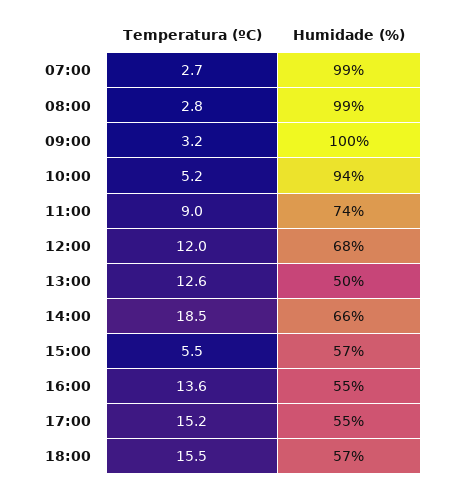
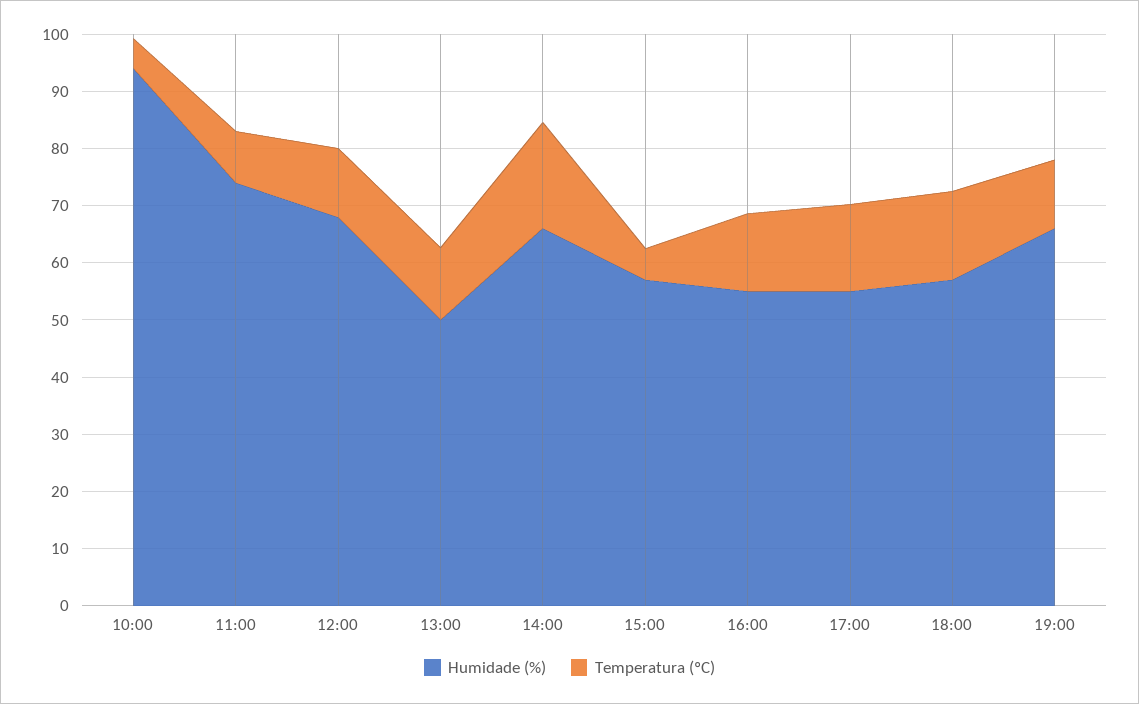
Temperatura (ºC), 07:00: 2.7 -> none
Humidade (%), 07:00: 99 -> none
Temperatura (ºC), 08:00: 2.8 -> none
Humidade (%), 08:00: 99 -> none
Temperatura (ºC), 09:00: 3.2 -> none
Humidade (%), 09:00: 100 -> none
Humidade (%), 19:00: none -> 66
Temperatura (ºC), 19:00: none -> 12

